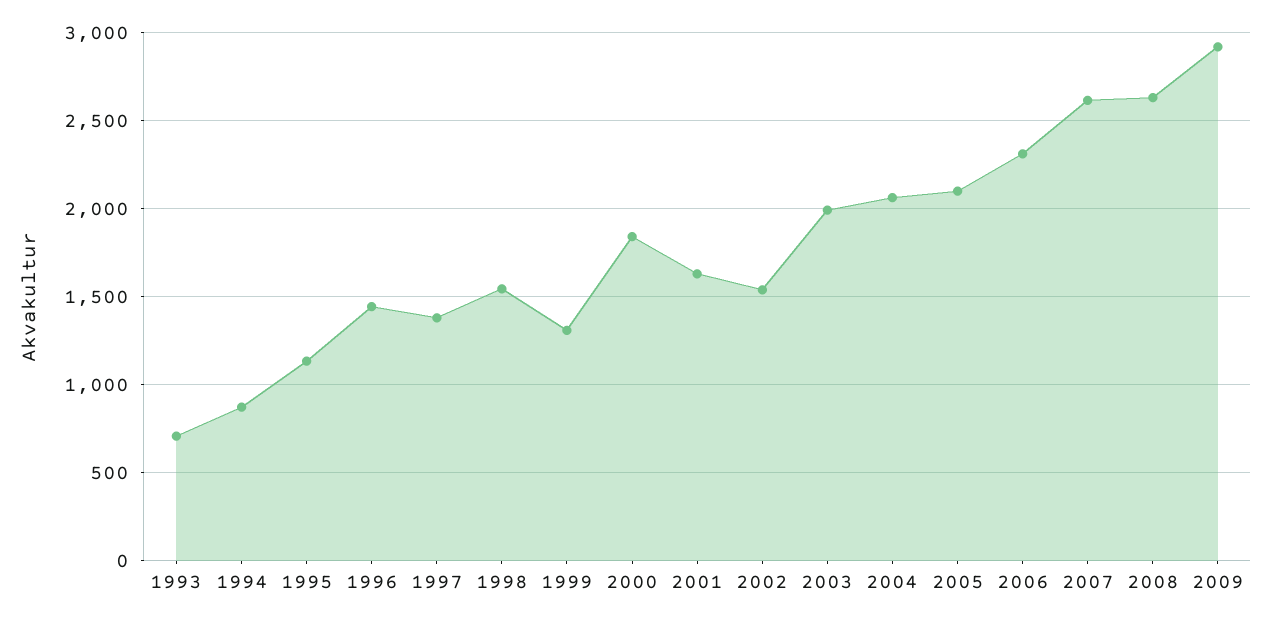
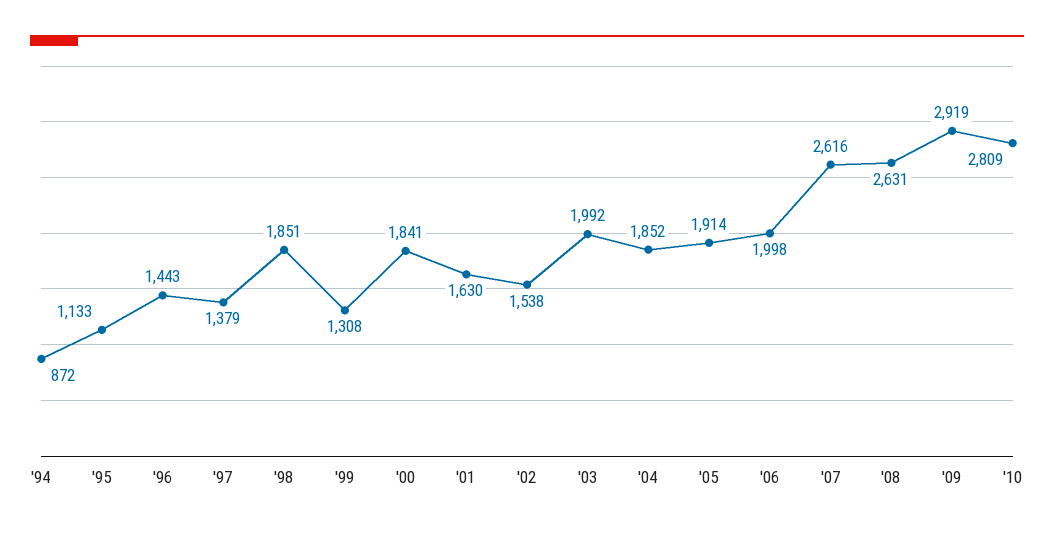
1993: 700 -> none
1998: 1550 -> 1851
2004: 2050 -> 1852
2005: 2100 -> 1914
2006: 2300 -> 1998
'10: none -> 2809

